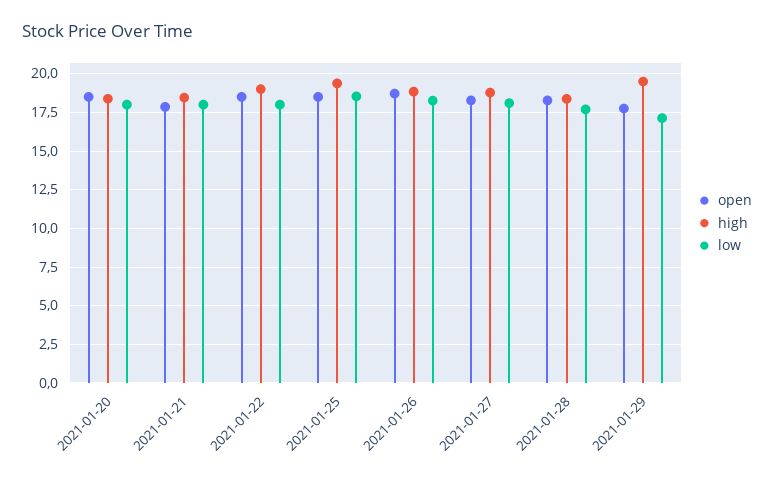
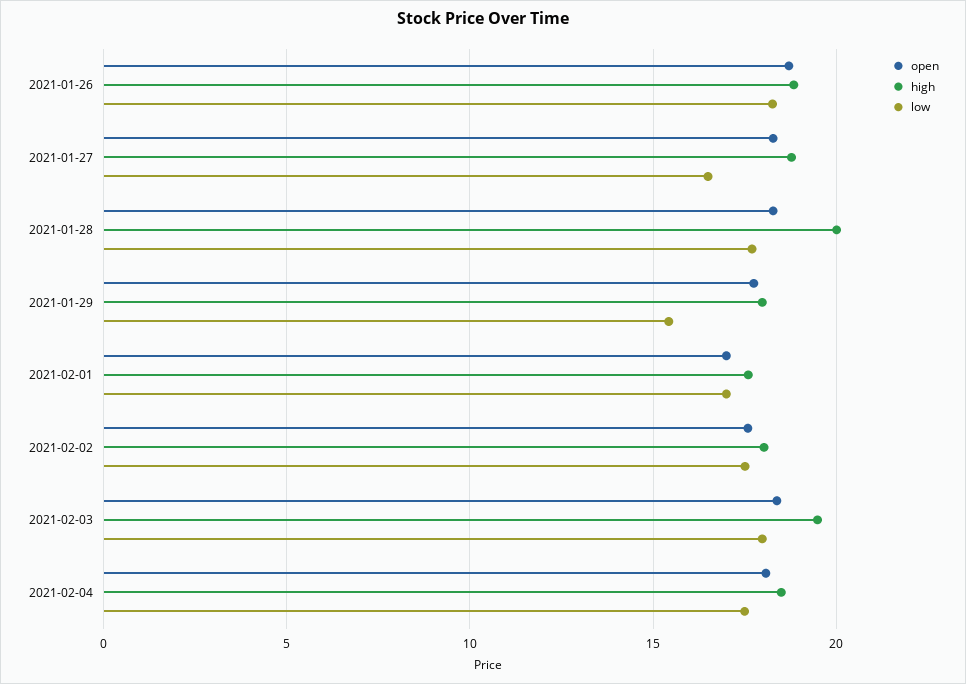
open, 2021-01-20: 18.5 -> none
high, 2021-01-20: 18.5 -> none
low, 2021-01-20: 18 -> none
open, 2021-01-21: 18 -> none
high, 2021-01-21: 18.5 -> none
low, 2021-01-21: 18 -> none
open, 2021-01-22: 18.5 -> none
high, 2021-01-22: 19 -> none
low, 2021-01-22: 18 -> none
open, 2021-01-25: 18.5 -> none
high, 2021-01-25: 19.5 -> none
low, 2021-01-25: 18.5 -> none
low, 2021-01-27: 18 -> 16.5
high, 2021-01-28: 18.5 -> 20
high, 2021-01-29: 19.5 -> 18
low, 2021-01-29: 17 -> 15.5
open, 2021-02-01: none -> 17
high, 2021-02-01: none -> 17.5
low, 2021-02-01: none -> 17
open, 2021-02-02: none -> 17.5
high, 2021-02-02: none -> 18
low, 2021-02-02: none -> 17.5
open, 2021-02-03: none -> 18.5
high, 2021-02-03: none -> 19.5
low, 2021-02-03: none -> 18
open, 2021-02-04: none -> 18
high, 2021-02-04: none -> 18.5
low, 2021-02-04: none -> 17.5

